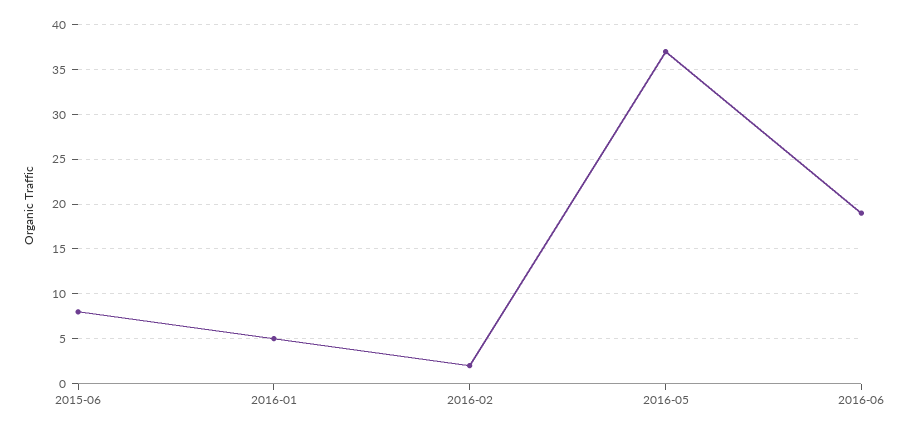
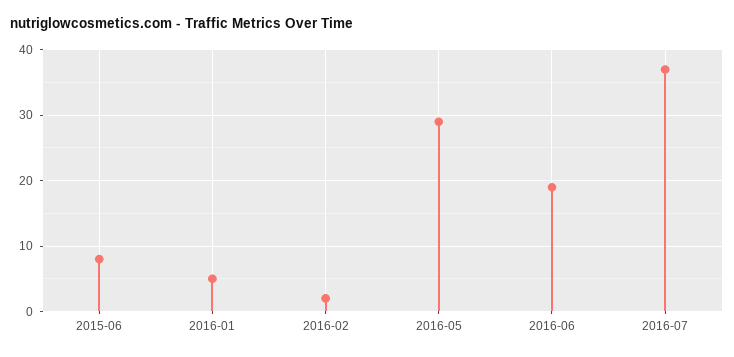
2016-05: 37 -> 29
2016-07: none -> 37

